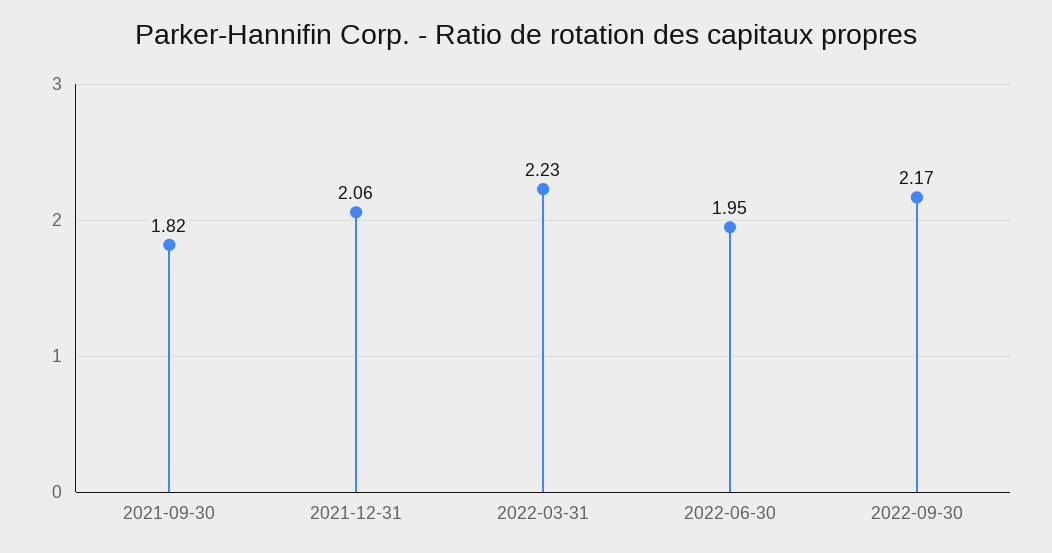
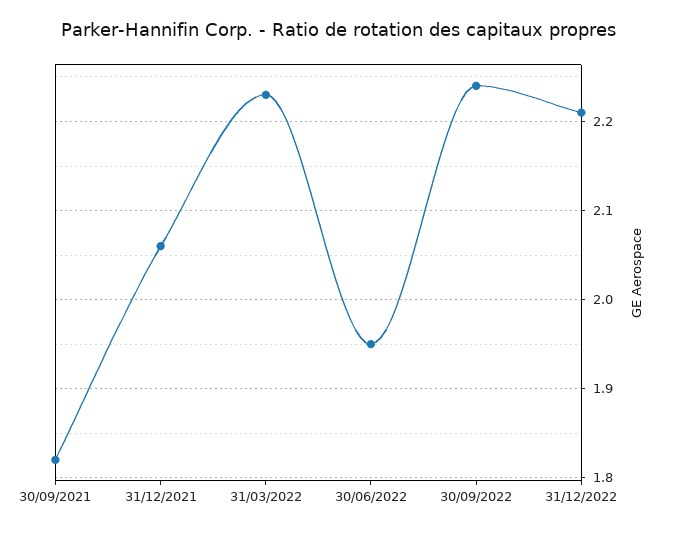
2022-09-30: 2.17 -> 2.24
31/12/2022: none -> 2.21

